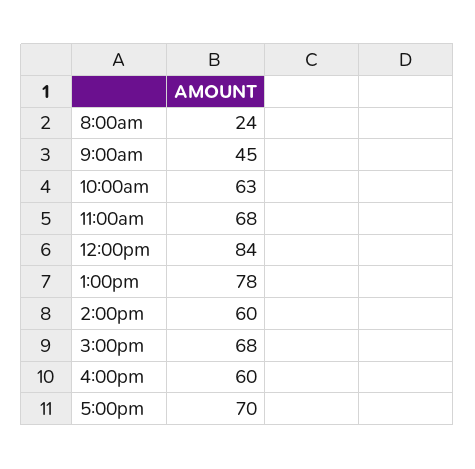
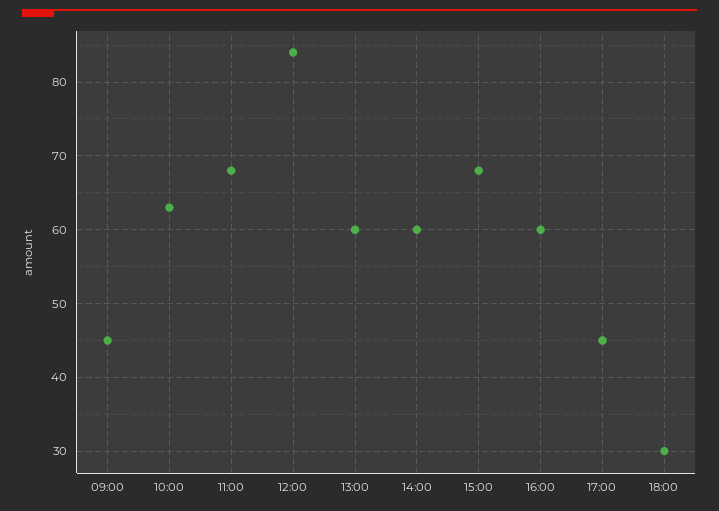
8:00am: 24 -> none
1:00pm: 78 -> 60
5:00pm: 70 -> 45
18:00: none -> 30

